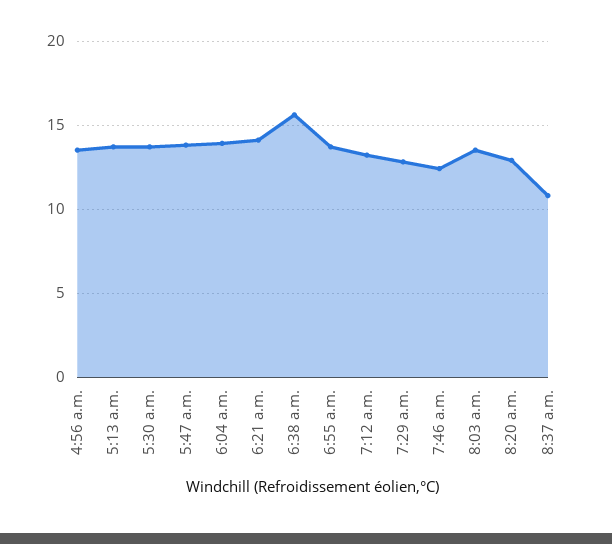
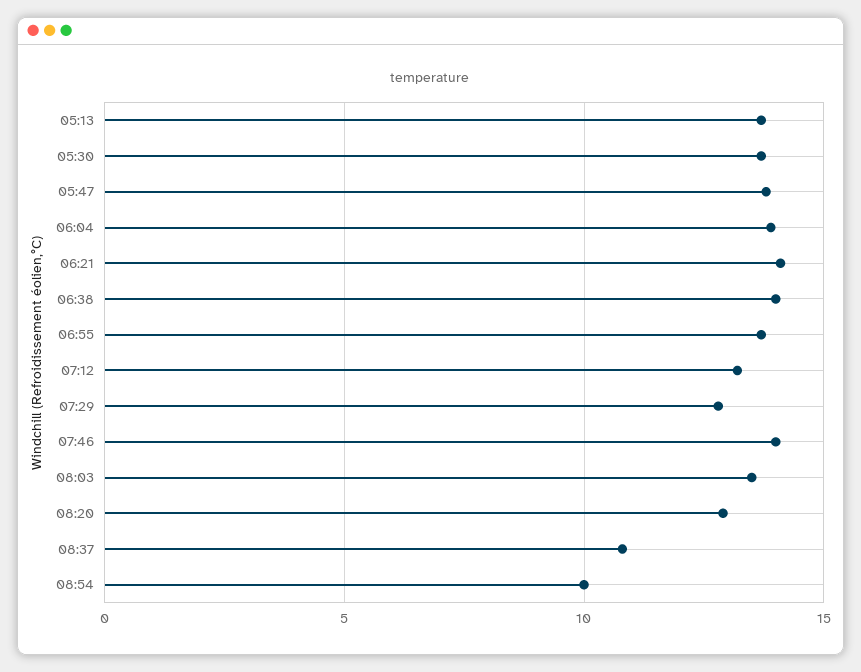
4:56 a.m.: 13.5 -> none
6:38 a.m.: 15.5 -> 14
7:46 a.m.: 12.5 -> 14
08:54: none -> 10

